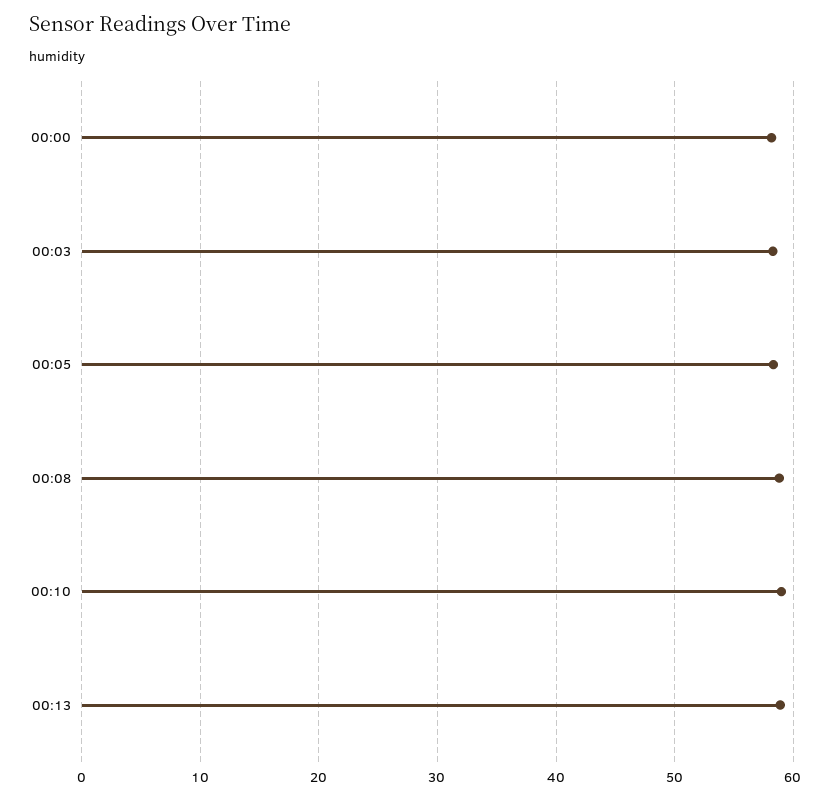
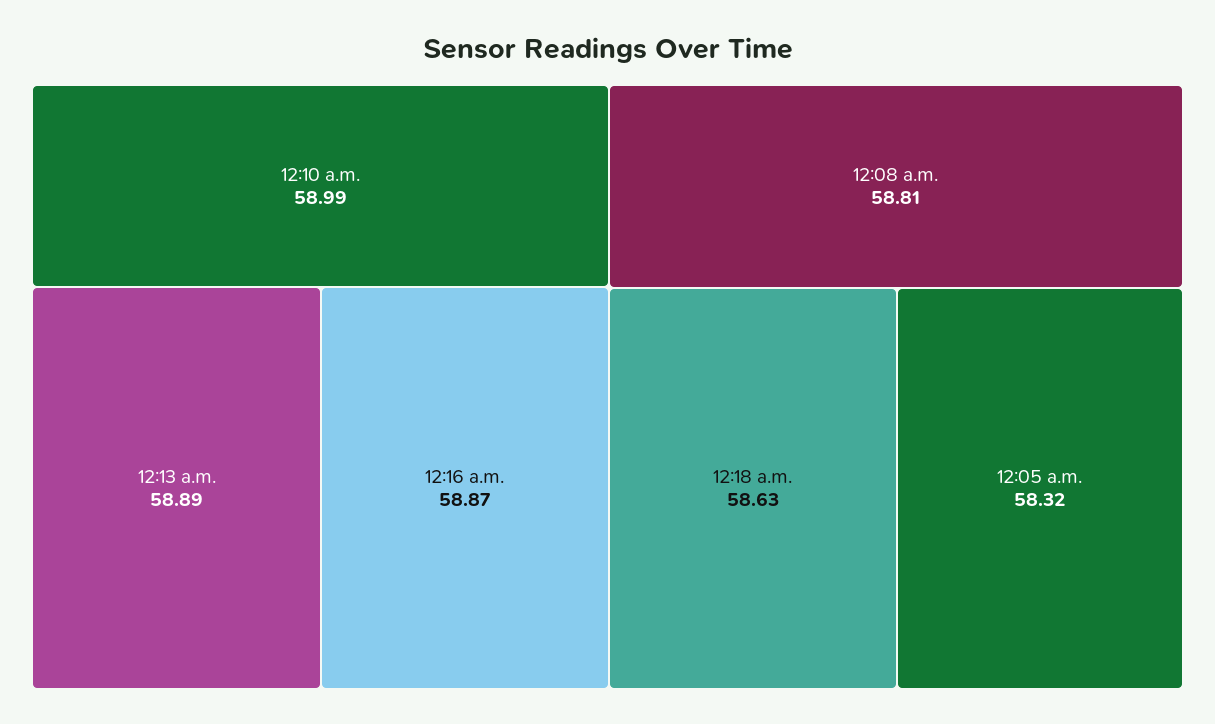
00:00: 58 -> none
00:03: 58 -> none
12:16 a.m.: none -> 58.87
12:18 a.m.: none -> 58.63

